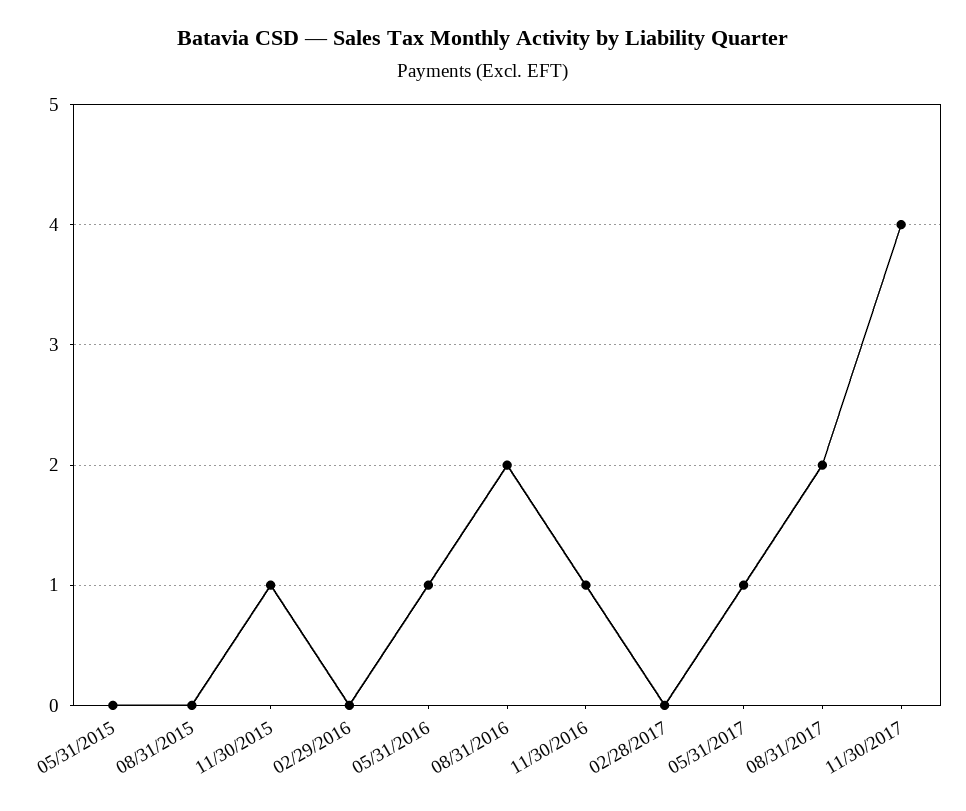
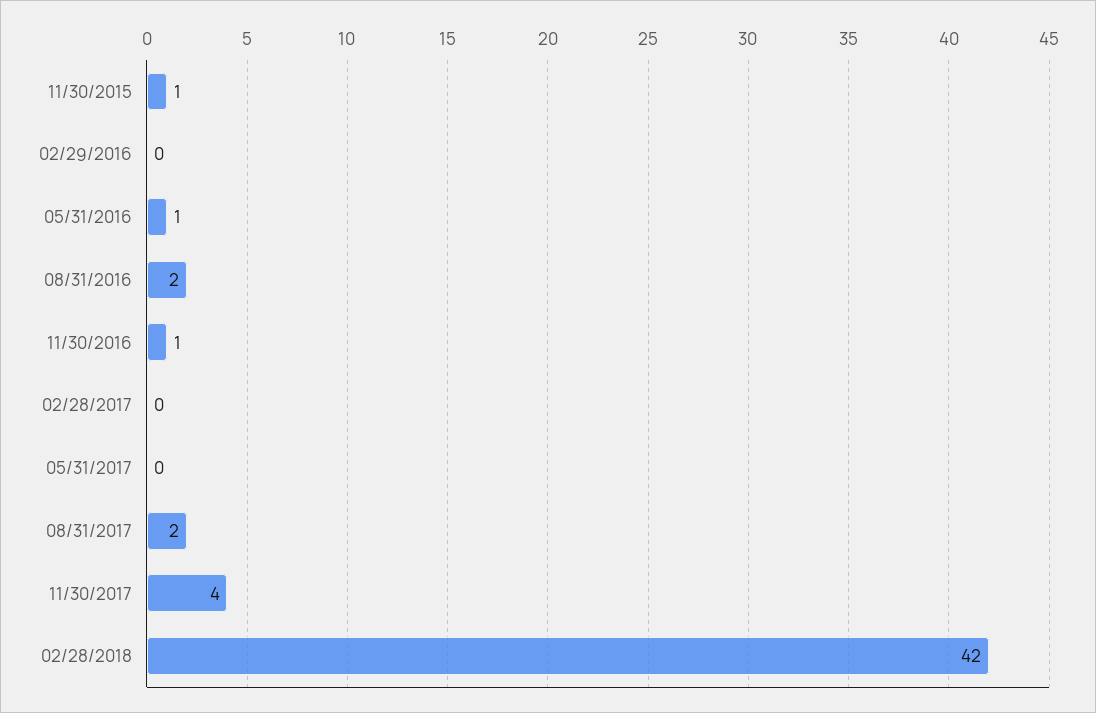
05/31/2015: 0 -> none
08/31/2015: 0 -> none
05/31/2017: 1 -> 0
02/28/2018: none -> 42

